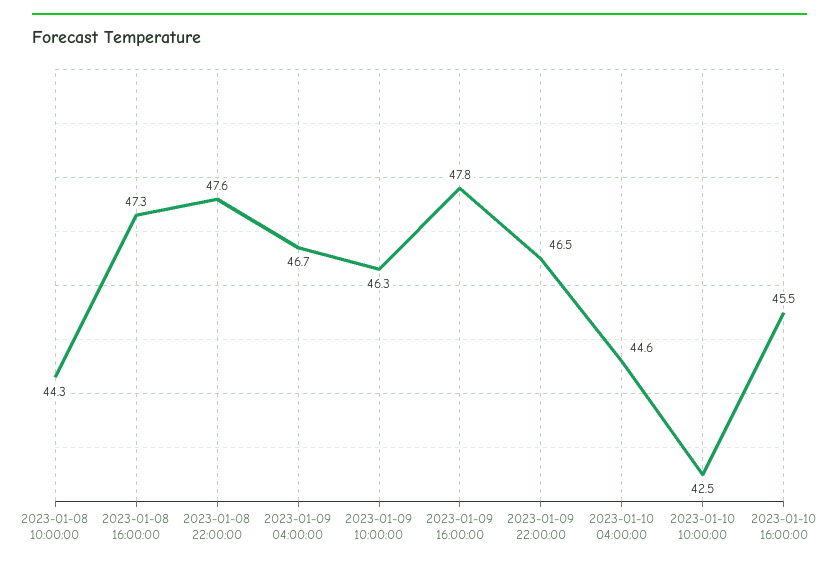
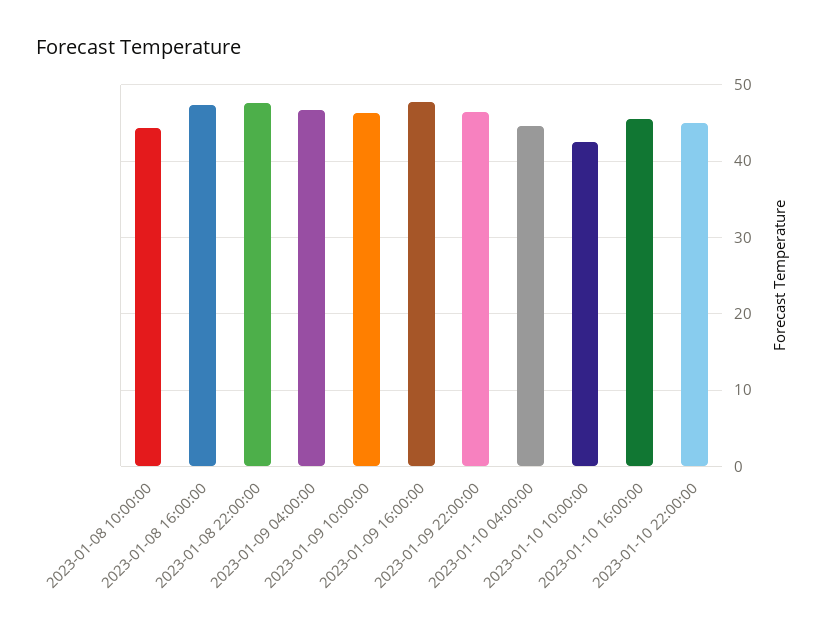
2023-01-10 22:00:00: none -> 45

